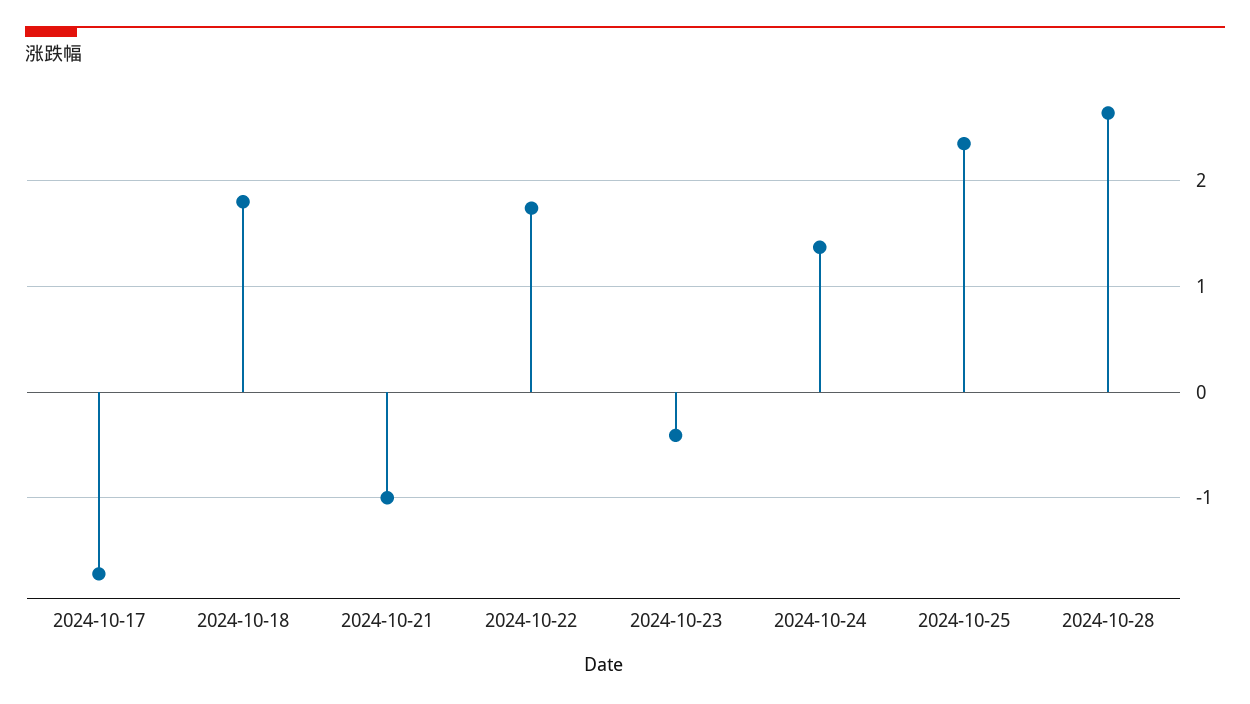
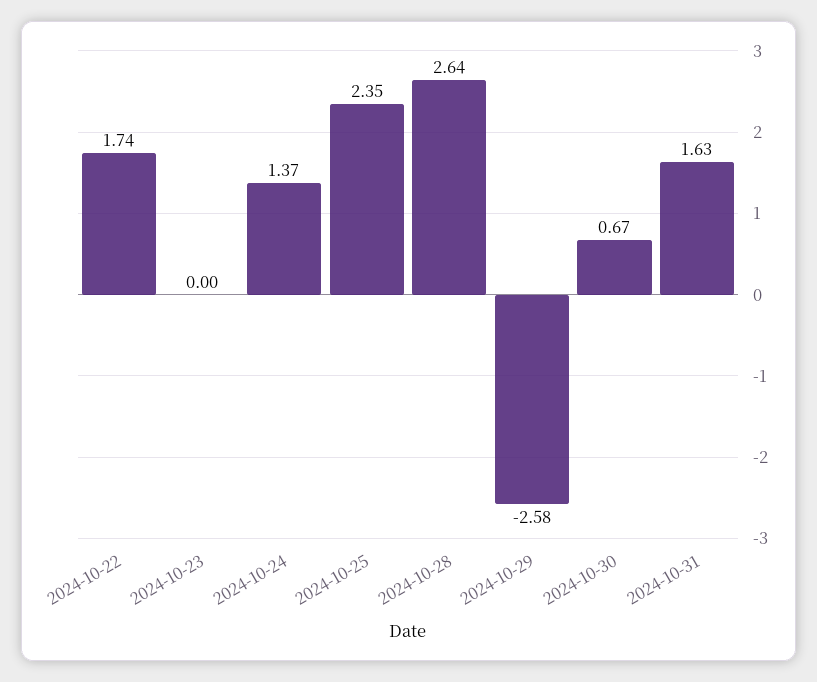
2024-10-17: -1.7 -> none
2024-10-18: 1.8 -> none
2024-10-21: -1 -> none
2024-10-23: -0.4 -> 0
2024-10-29: none -> -2.58
2024-10-30: none -> 0.67
2024-10-31: none -> 1.63

